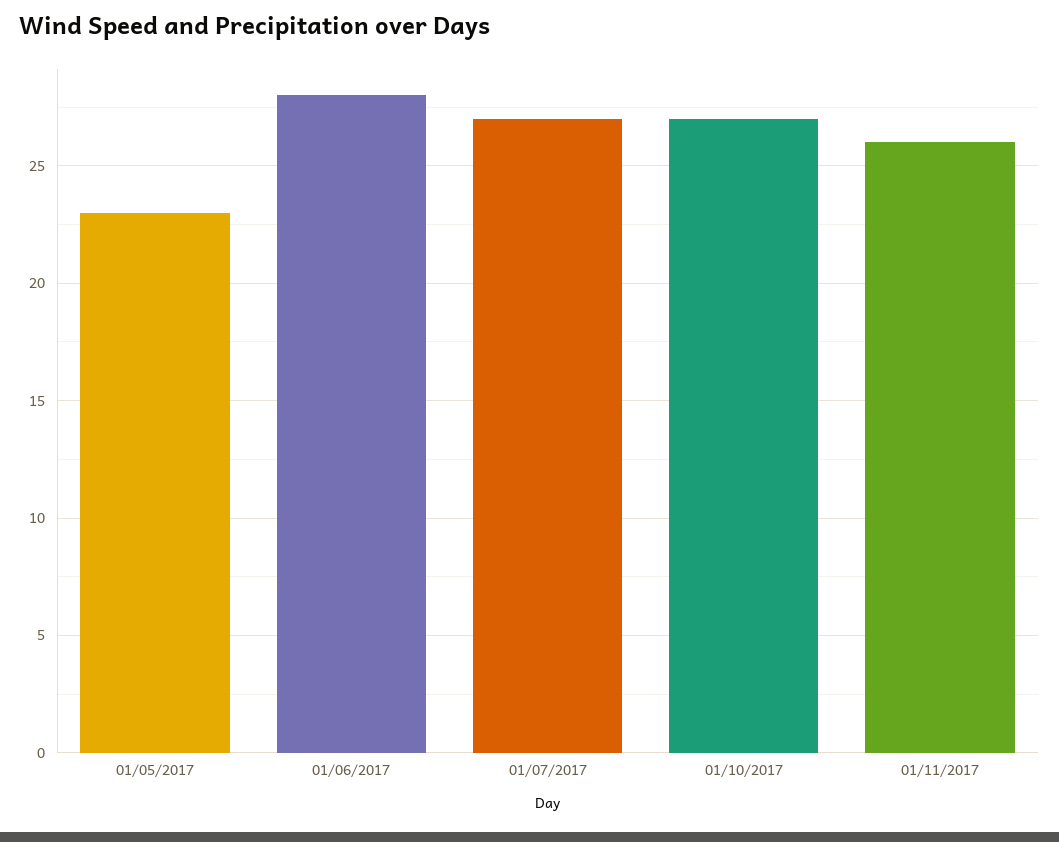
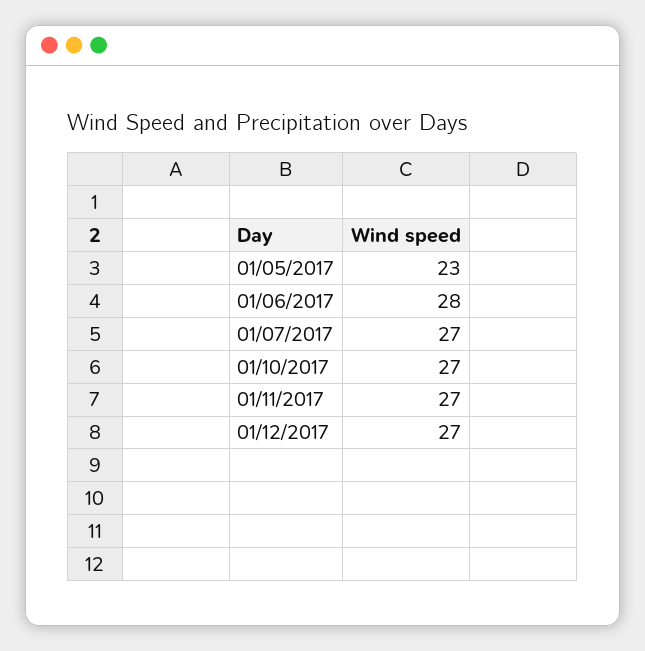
01/11/2017: 26 -> 27
01/12/2017: none -> 27

